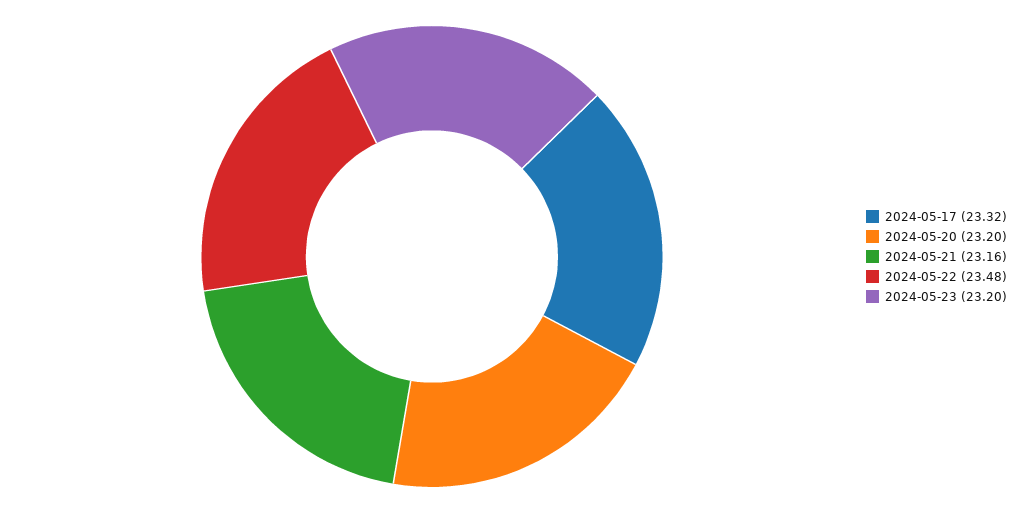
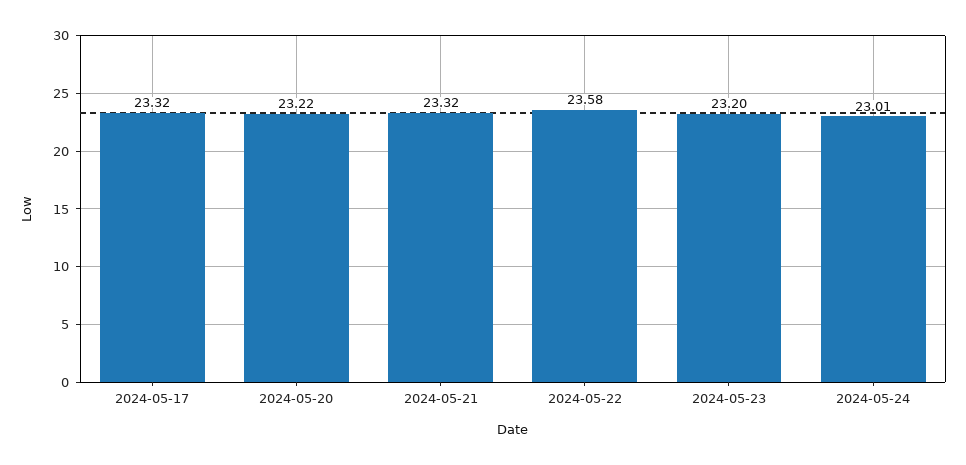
2024-05-20: 23.2 -> 23.22
2024-05-21: 23.16 -> 23.32
2024-05-22: 23.48 -> 23.58
2024-05-24: none -> 23.01

